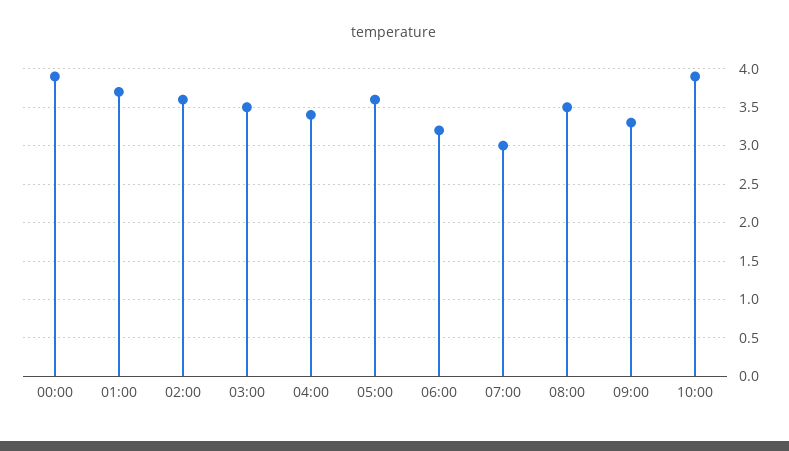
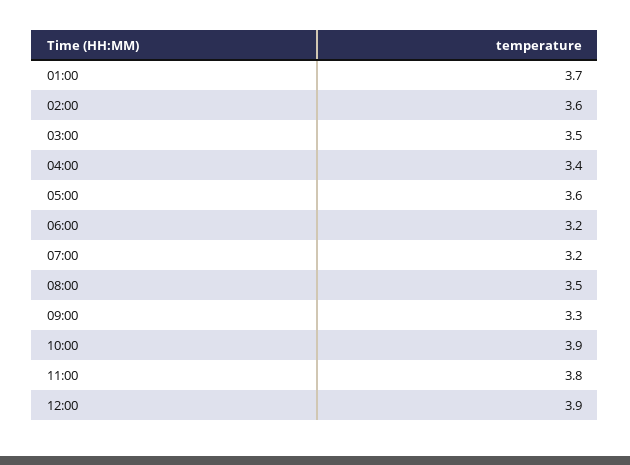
00:00: 3.9 -> none
07:00: 3 -> 3.2
11:00: none -> 3.8
12:00: none -> 3.9

